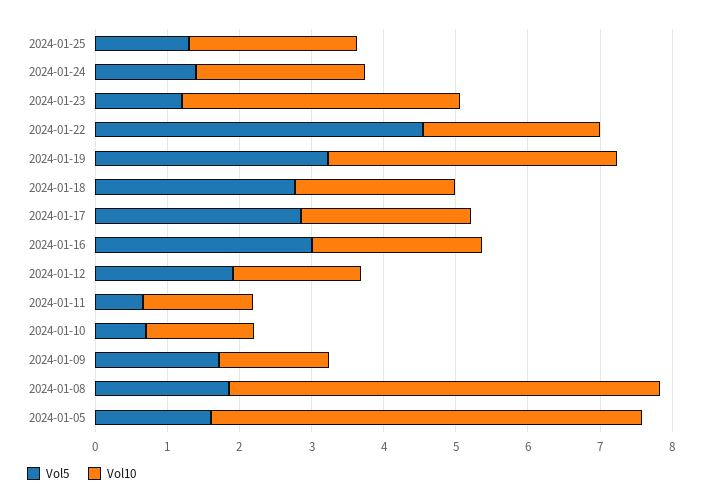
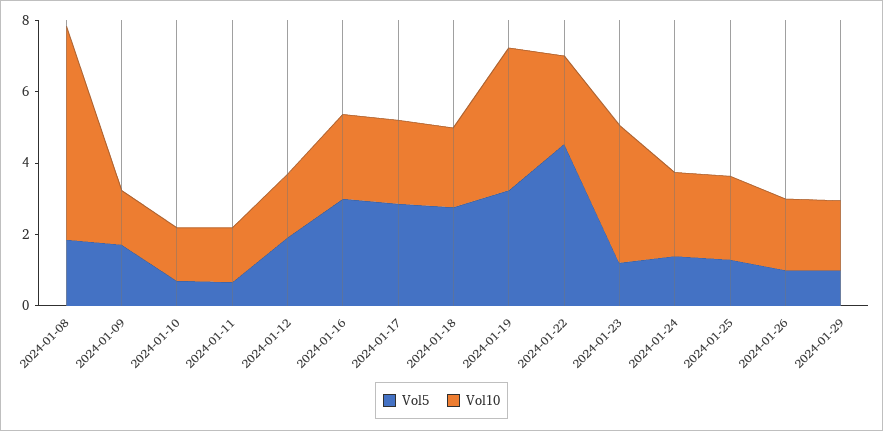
Vol5, 2024-01-05: 1.6 -> none
Vol10, 2024-01-05: 6 -> none
Vol5, 2024-01-26: none -> 1
Vol10, 2024-01-26: none -> 2
Vol5, 2024-01-29: none -> 1
Vol10, 2024-01-29: none -> 2

